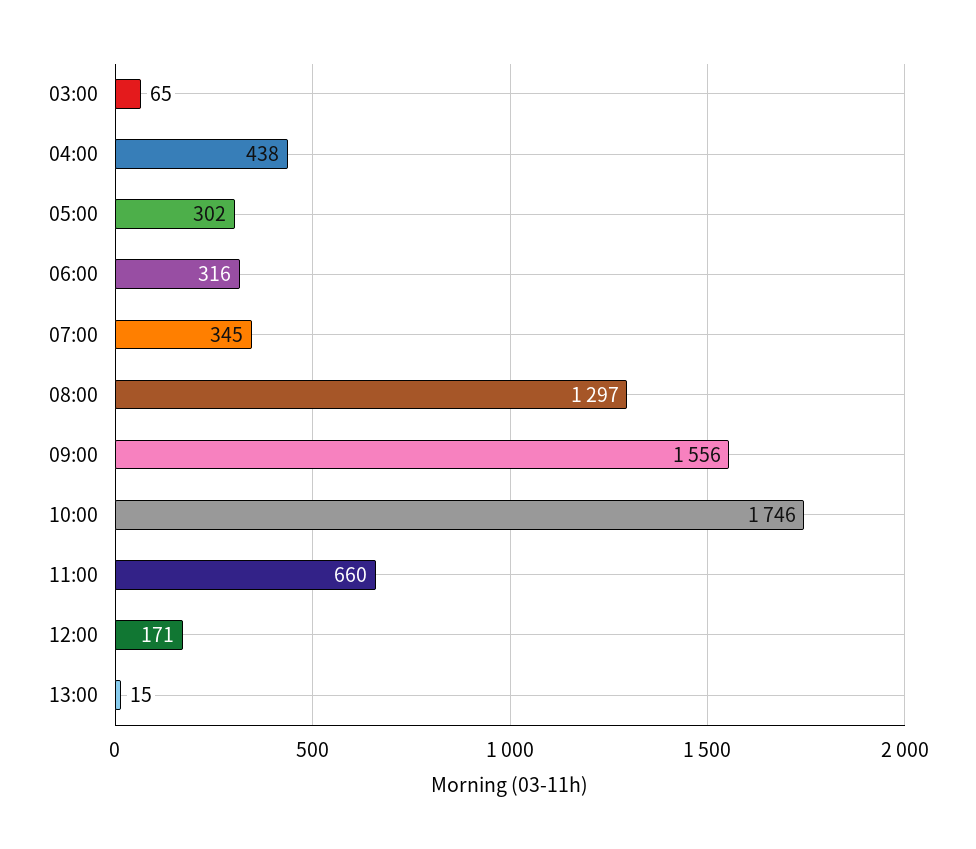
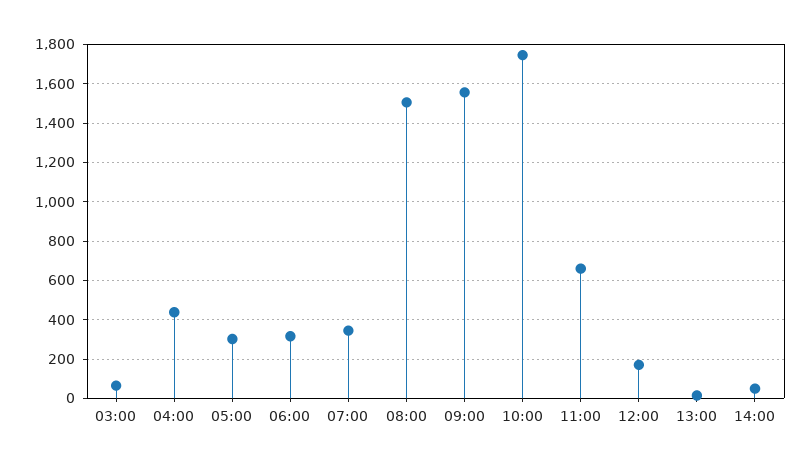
08:00: 1297 -> 1500
14:00: none -> 50

